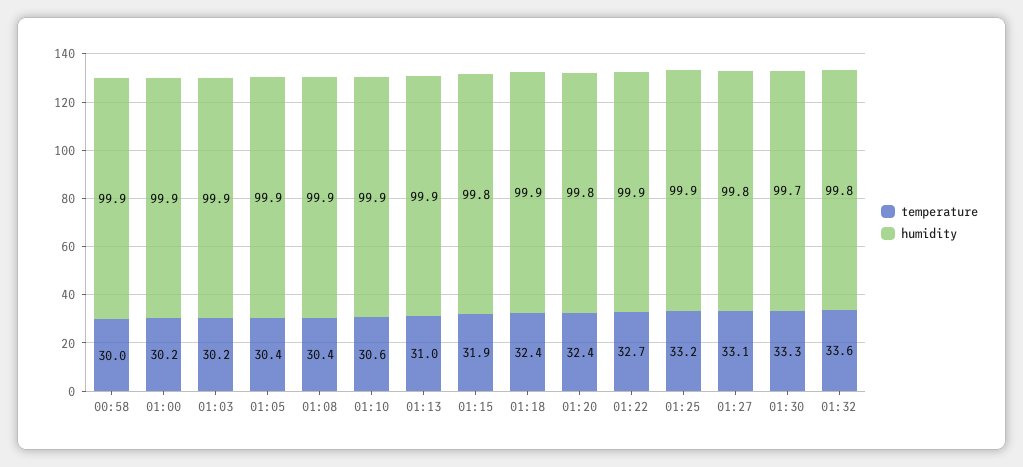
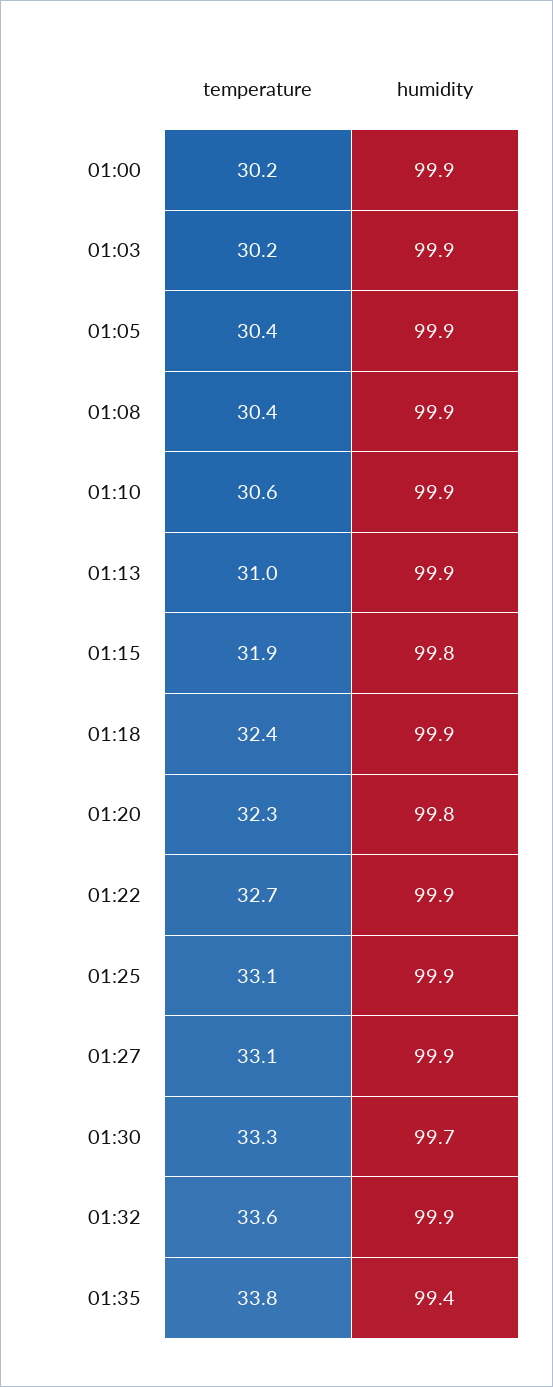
temperature, 00:58: 30 -> none
humidity, 00:58: 99.9 -> none
temperature, 01:20: 32.4 -> 32.3
temperature, 01:25: 33.2 -> 33.1
humidity, 01:27: 99.8 -> 99.9
humidity, 01:32: 99.8 -> 99.9
temperature, 01:35: none -> 33.8
humidity, 01:35: none -> 99.4

